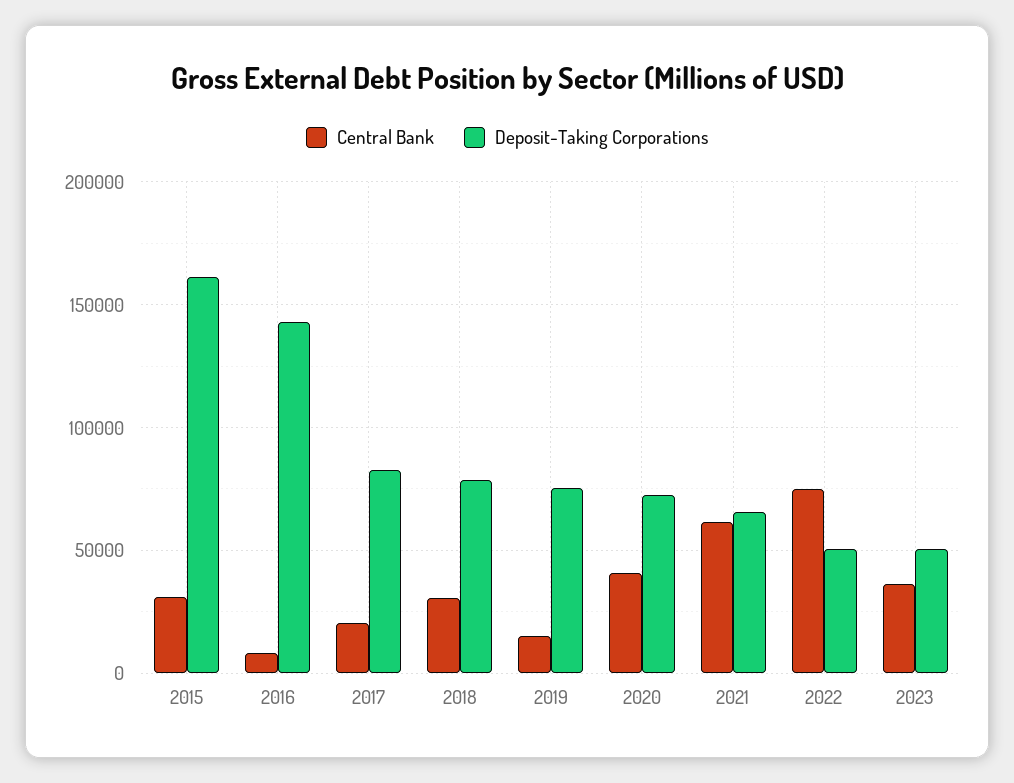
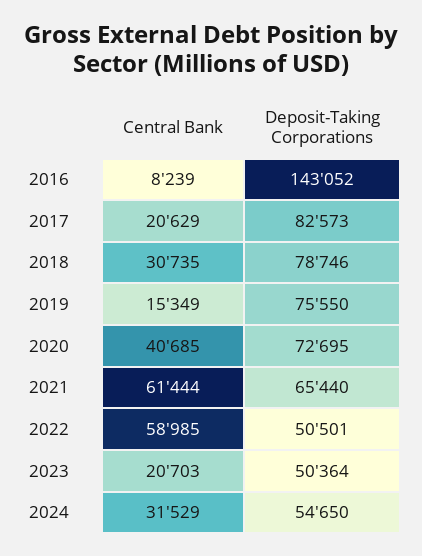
Central Bank, 2015: 30000 -> none
Deposit-Taking Corporations, 2015: 160000 -> none
Central Bank, 2022: 75000 -> 58985
Central Bank, 2023: 35000 -> 20703
Central Bank, 2024: none -> 31529
Deposit-Taking Corporations, 2024: none -> 54650

